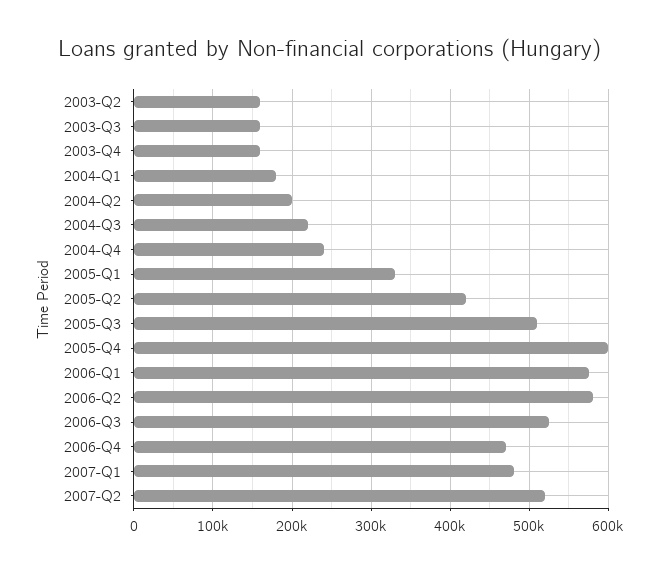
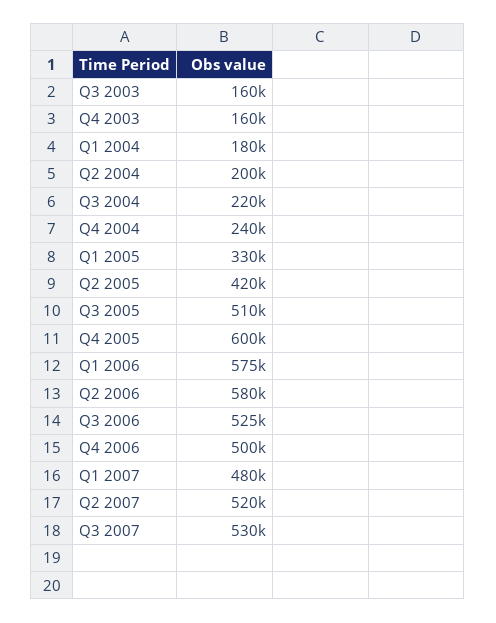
2003-Q2: 160000 -> none
2006-Q4: 470000 -> 500000
Q3 2007: none -> 530000

